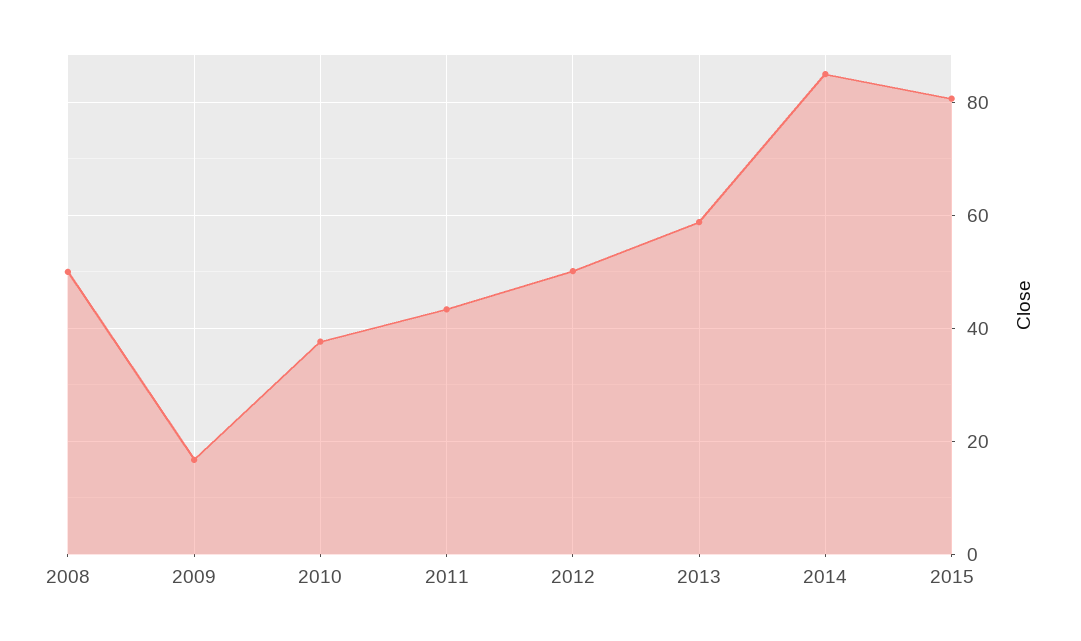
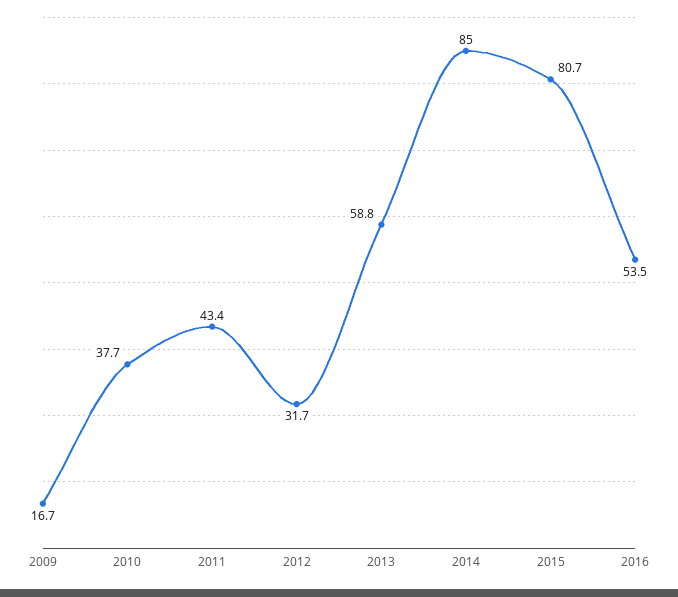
2008: 50 -> none
2012: 50 -> 31.7
2016: none -> 53.5

